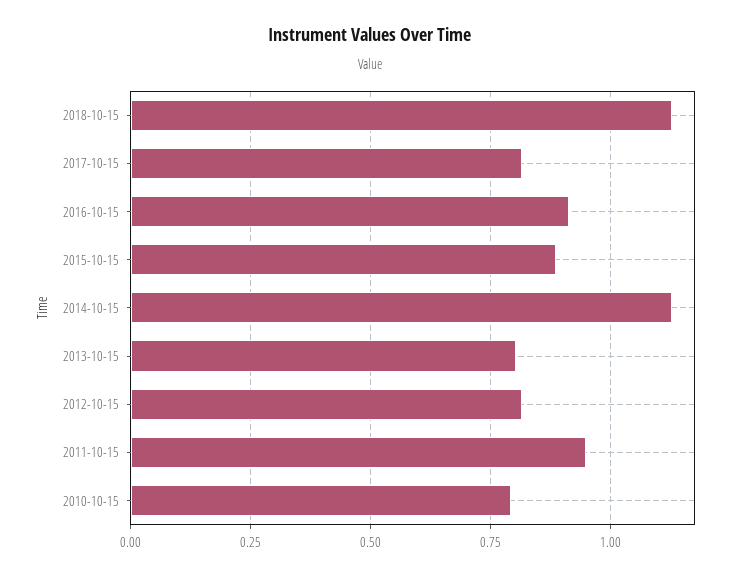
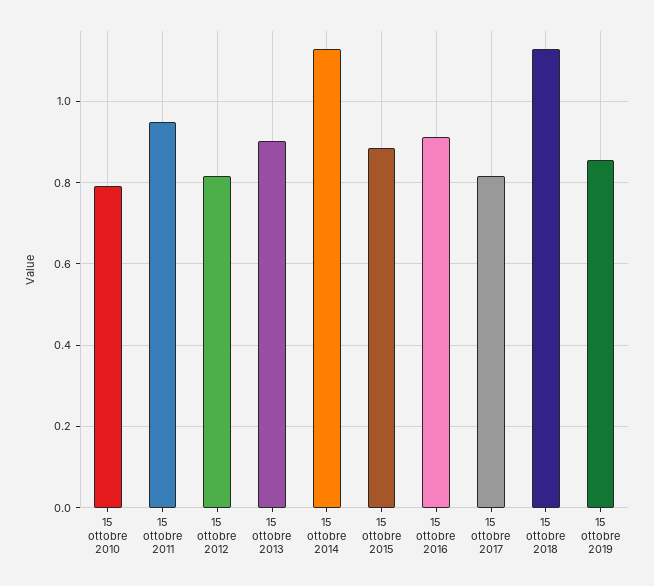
2013-10-15: 0.8 -> 0.9
15 ottobre 2019: none -> 0.86

